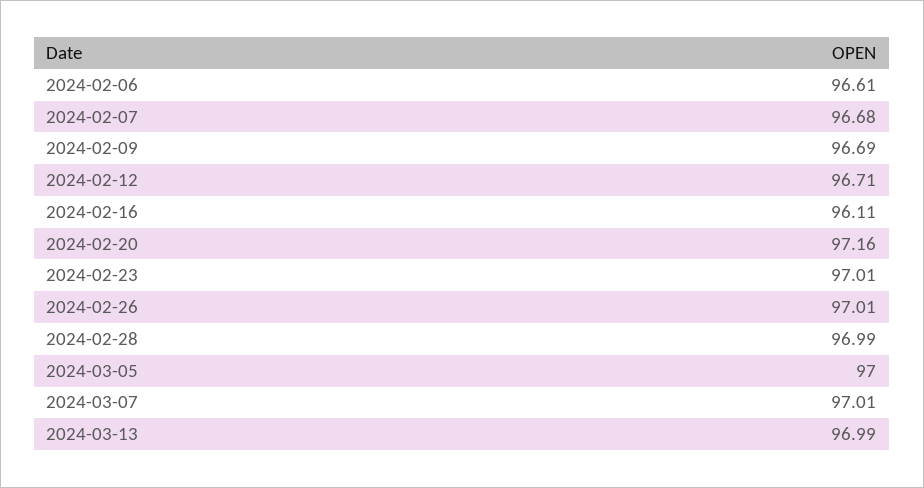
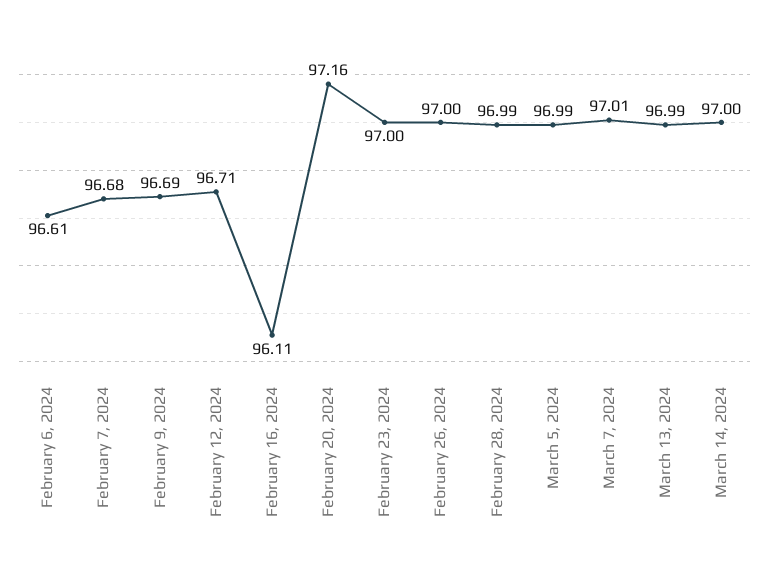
2024-02-23: 97.01 -> 97
2024-02-26: 97.01 -> 97
2024-03-05: 97 -> 96.99
March 14, 2024: none -> 97

